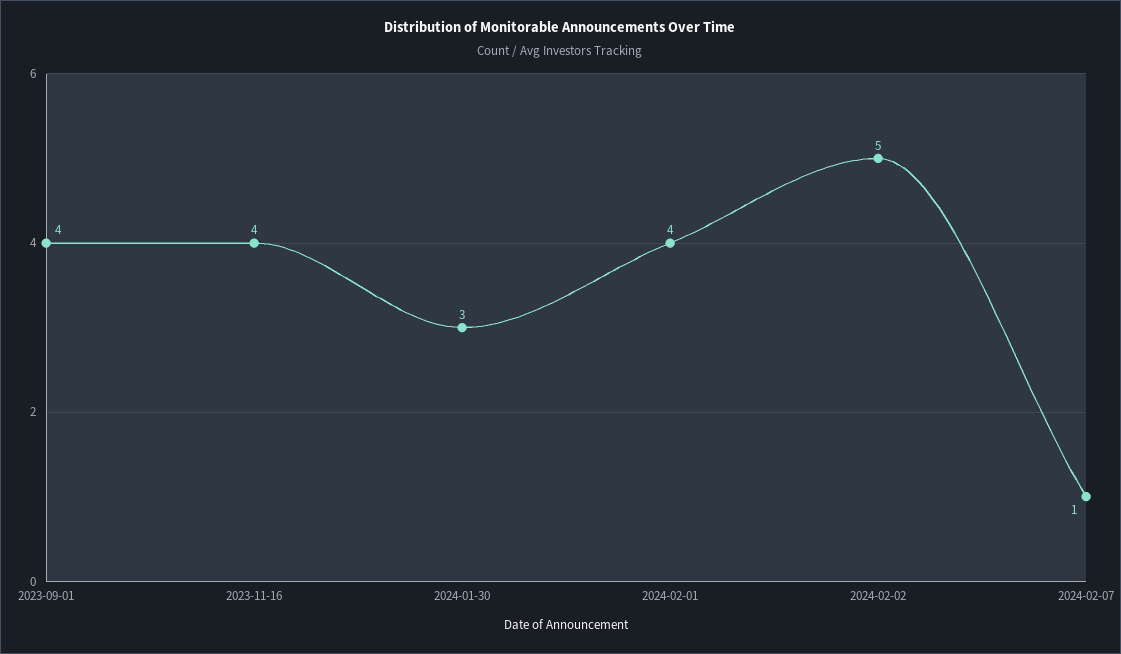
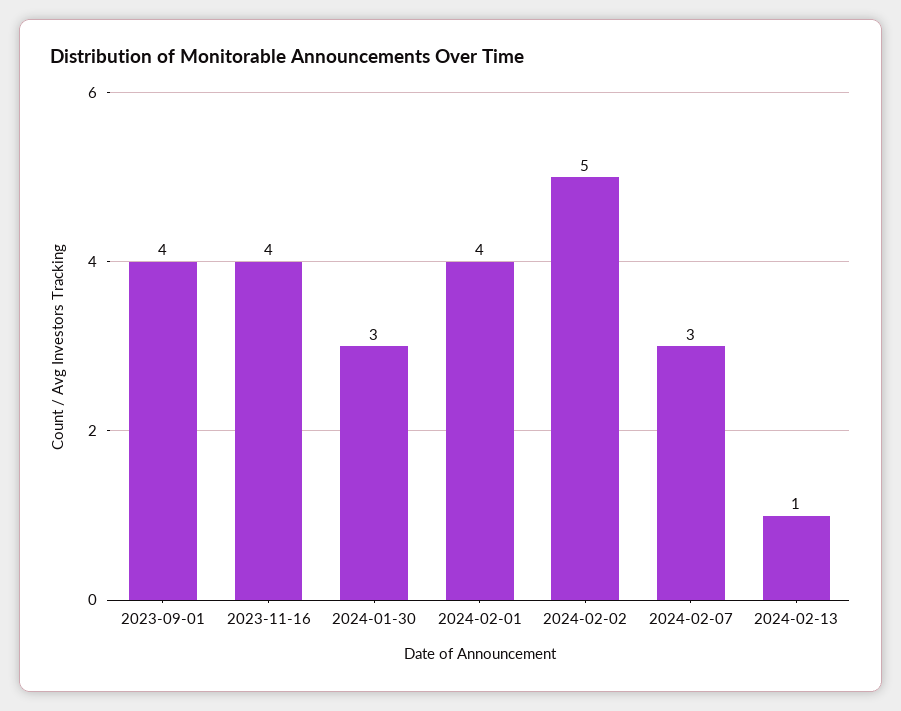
2024-02-07: 1 -> 3
2024-02-13: none -> 1

